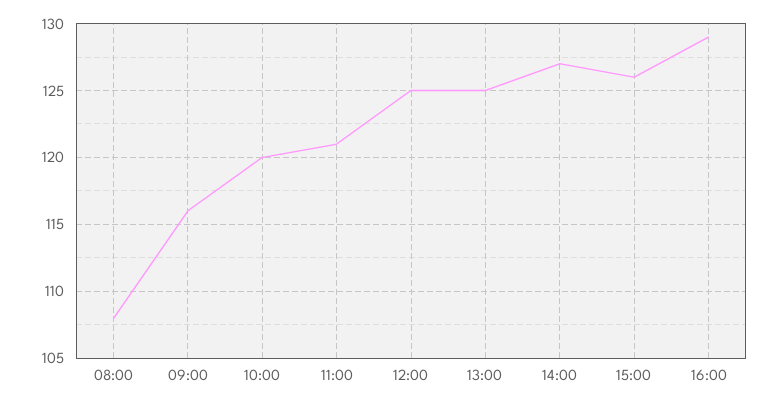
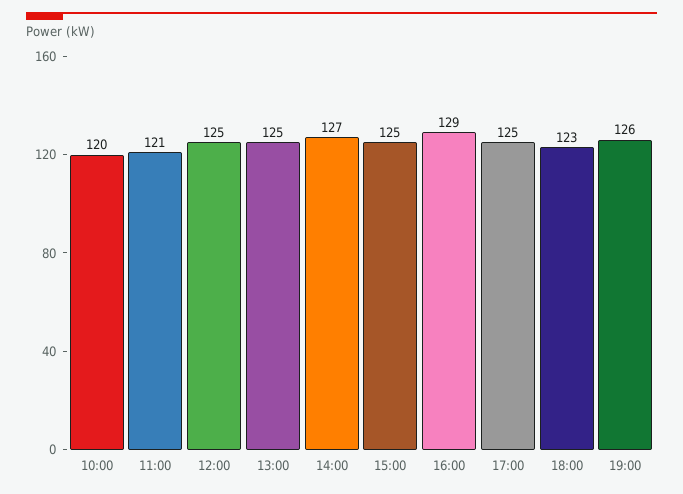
08:00: 108 -> none
09:00: 116 -> none
15:00: 126 -> 125
17:00: none -> 125
18:00: none -> 123
19:00: none -> 126

